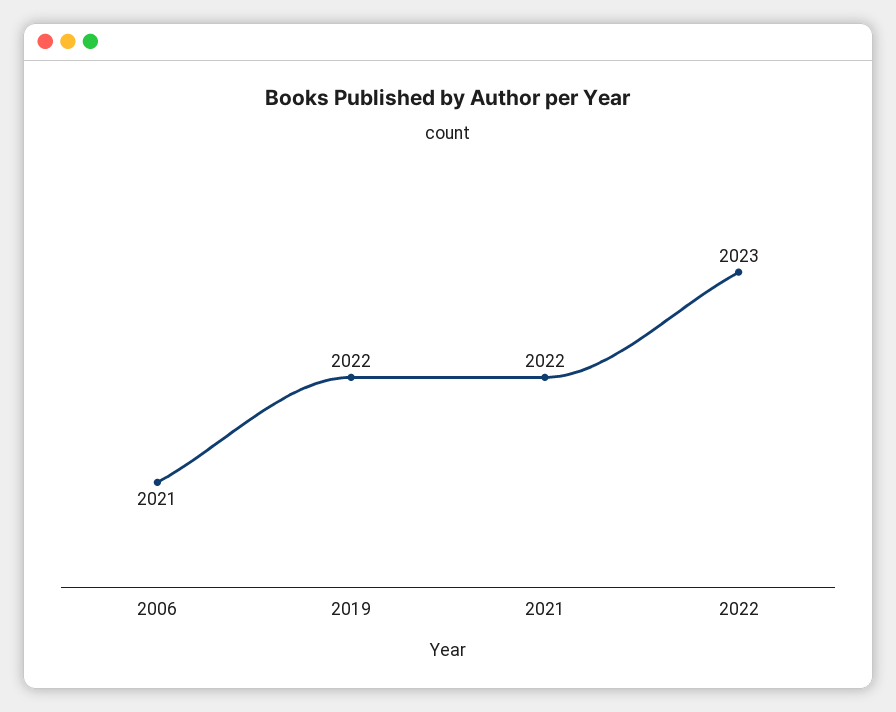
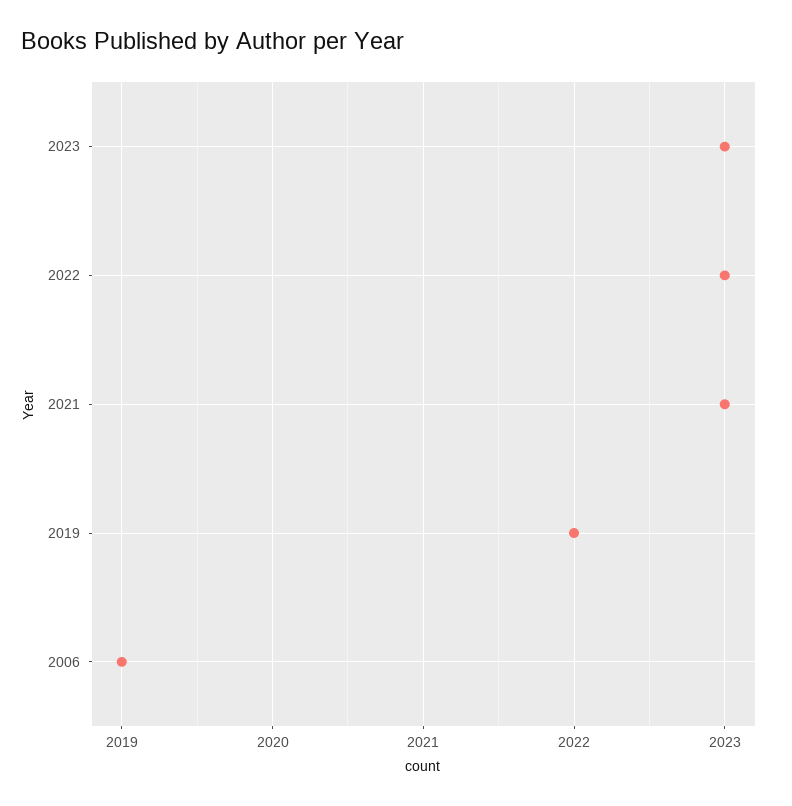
2006: 2021 -> 2019
2021: 2022 -> 2023
2023: none -> 2023

